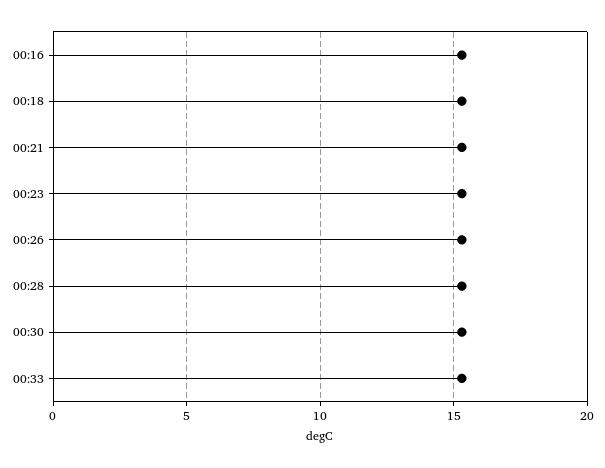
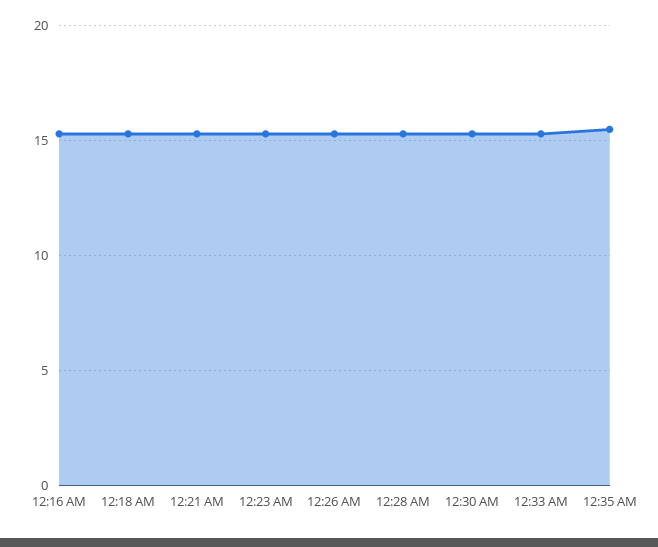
12:35 AM: none -> 15.5

